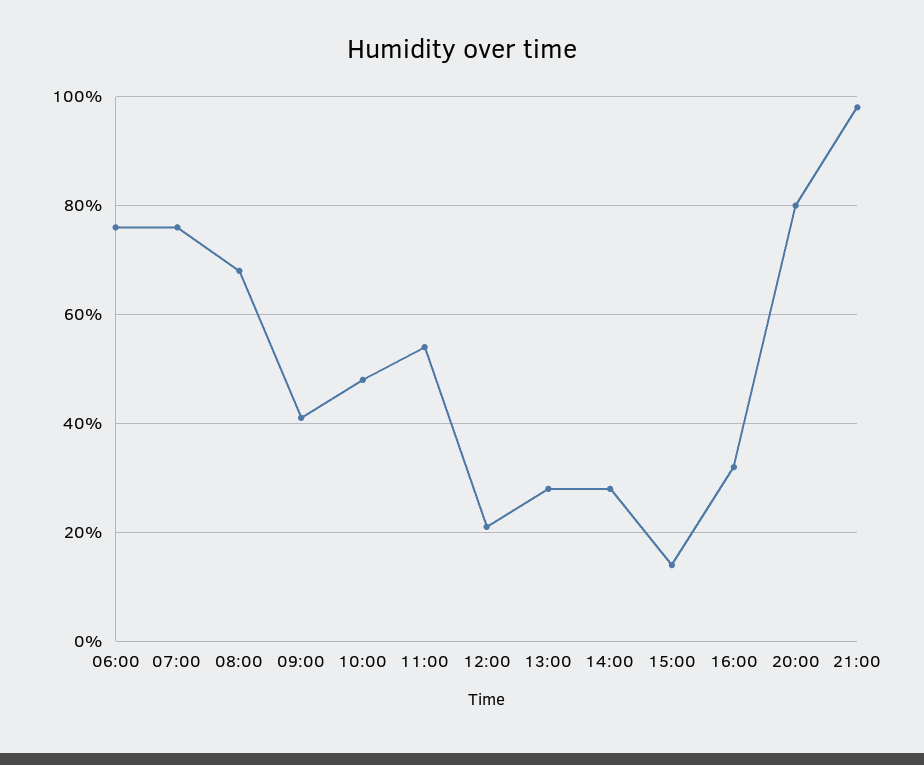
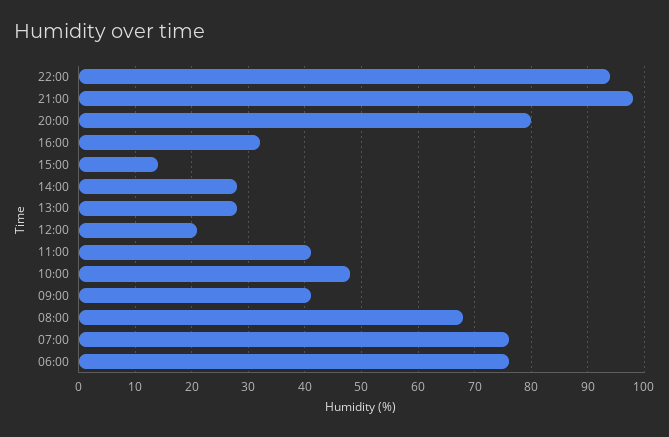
11:00: 55 -> 40
22:00: none -> 95

